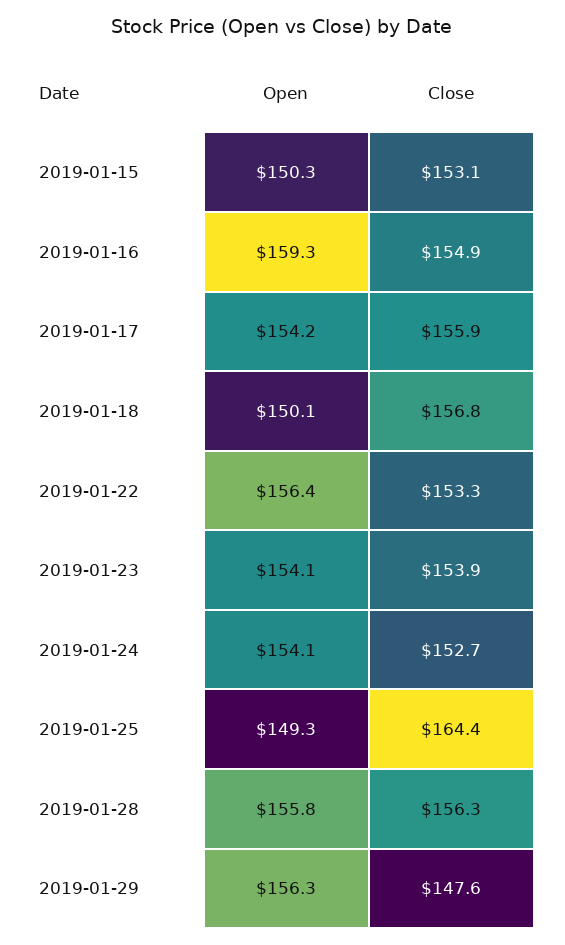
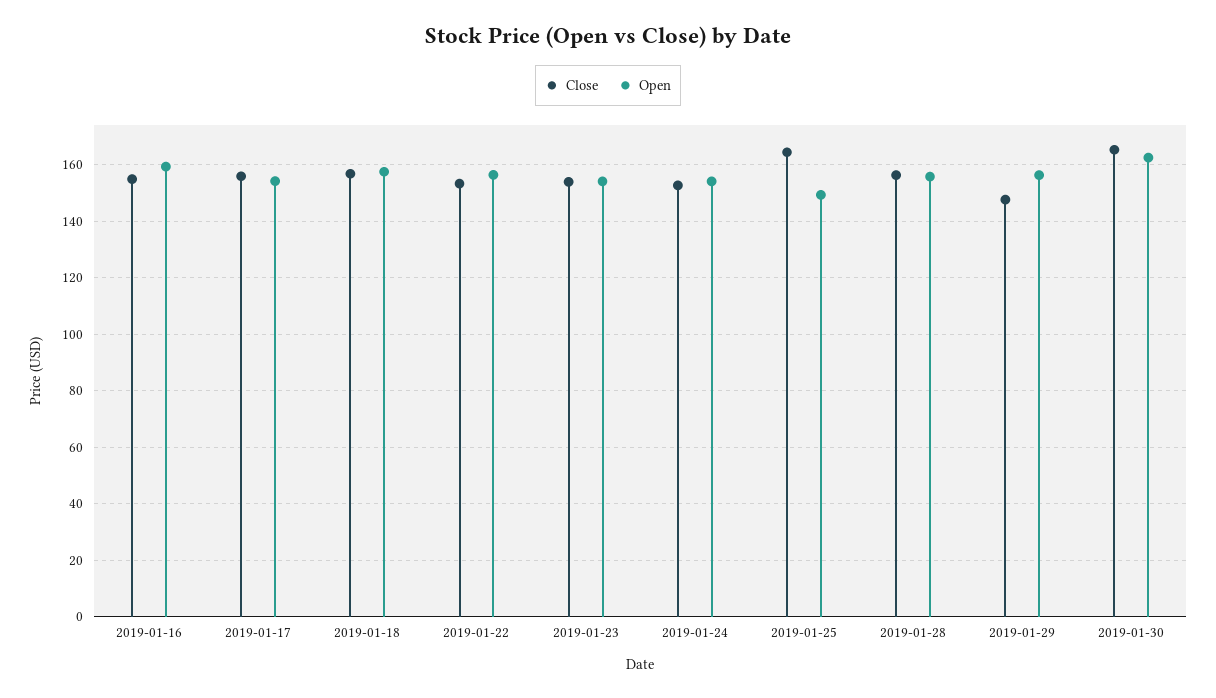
Open, 2019-01-15: 150.3 -> none
Close, 2019-01-15: 153.1 -> none
Open, 2019-01-18: 150.1 -> 157.5
Close, 2019-01-30: none -> 165
Open, 2019-01-30: none -> 162.5

